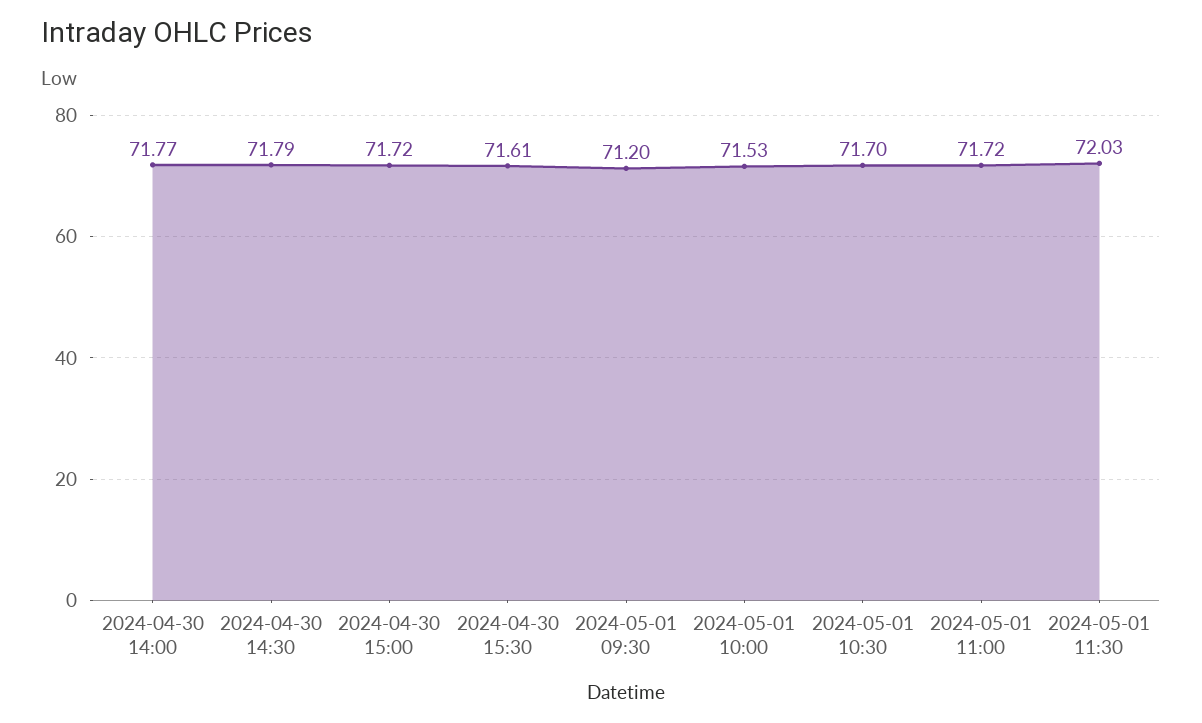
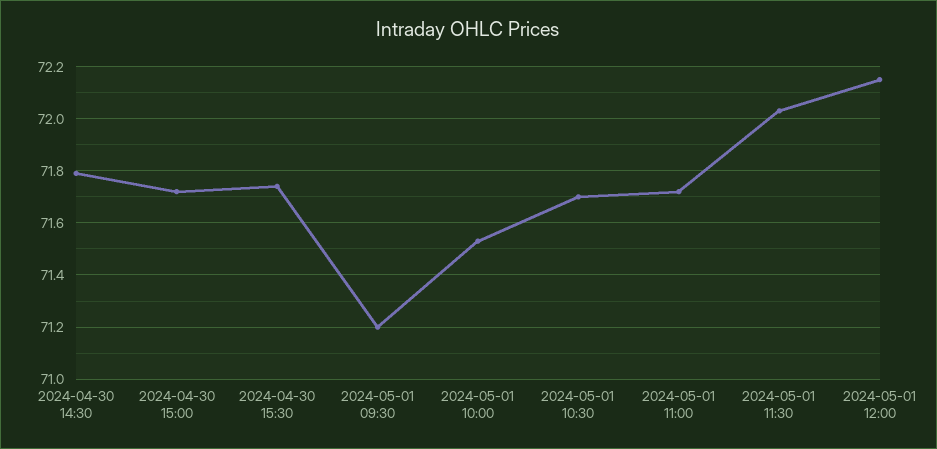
2024-04-30 14:00: 71.77 -> none
2024-04-30 15:30: 71.61 -> 71.75
2024-05-01 12:00: none -> 72.15

